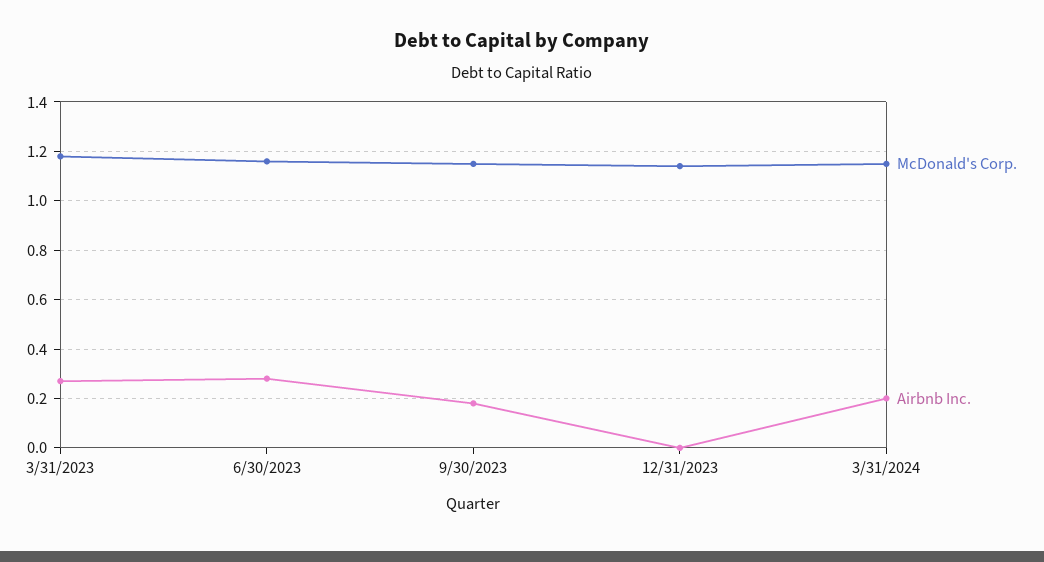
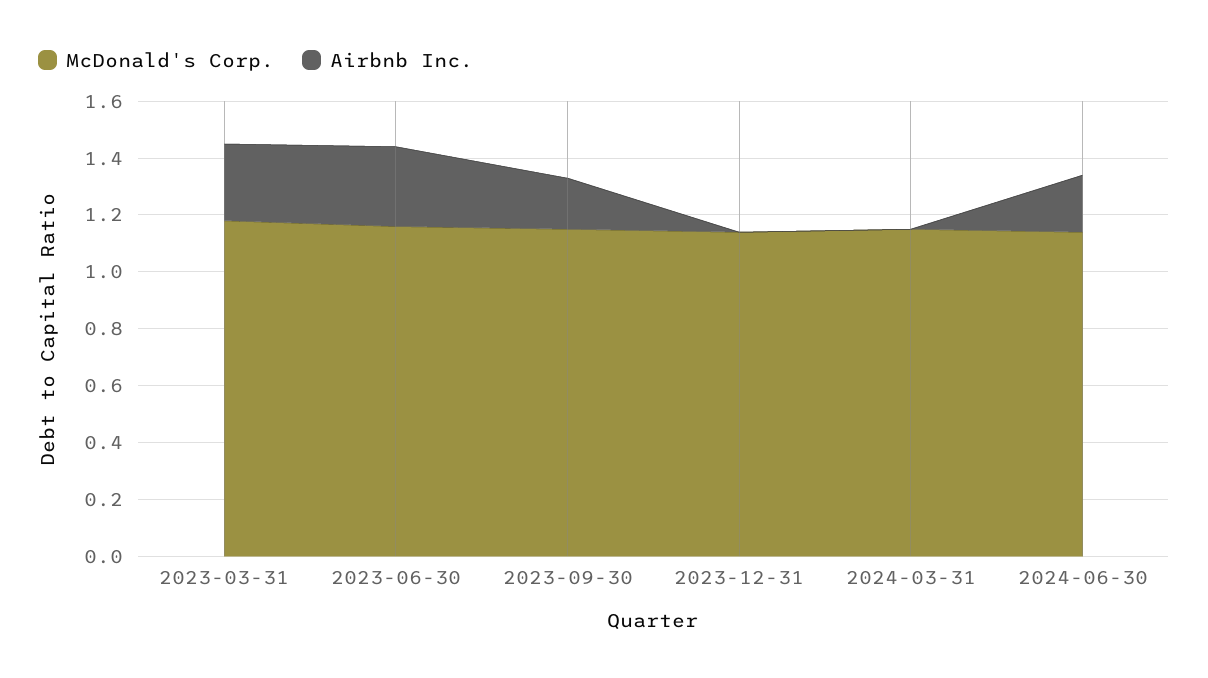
Airbnb Inc., 3/31/2024: 0.2 -> 0
McDonald's Corp., 2024-06-30: none -> 1.15
Airbnb Inc., 2024-06-30: none -> 0.2

